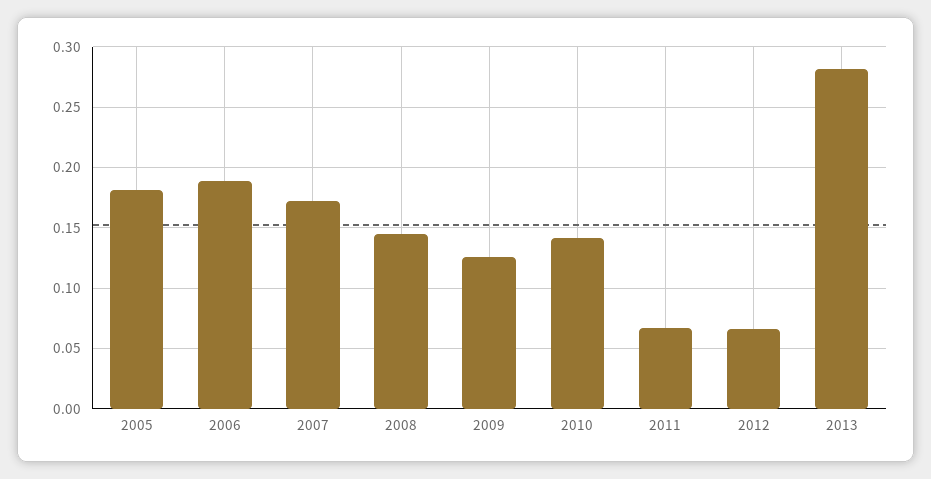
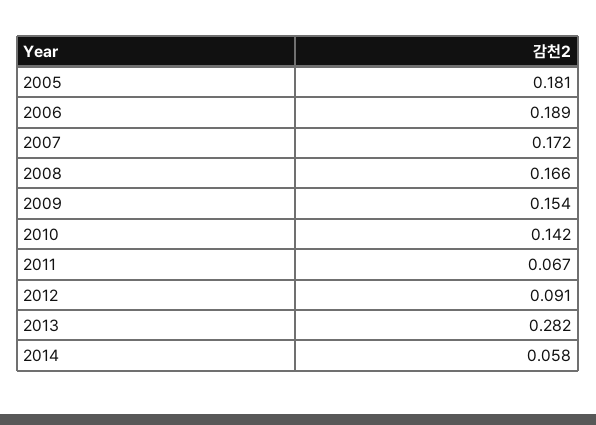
2008: 0.145 -> 0.166
2009: 0.125 -> 0.154
2012: 0.065 -> 0.091
2014: none -> 0.058

